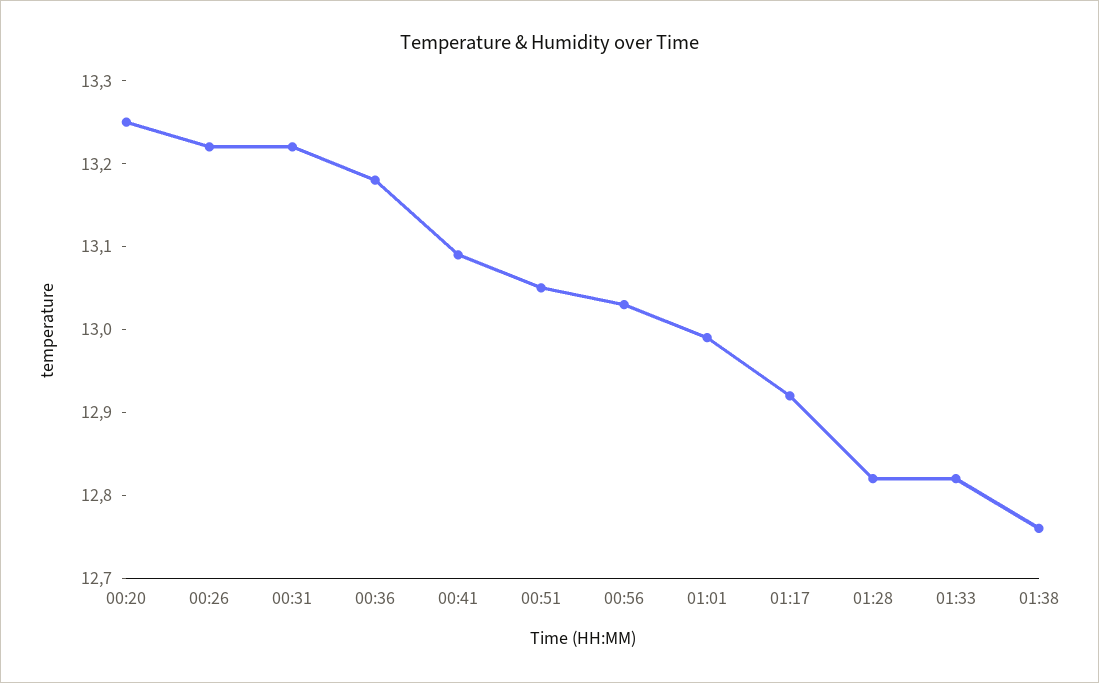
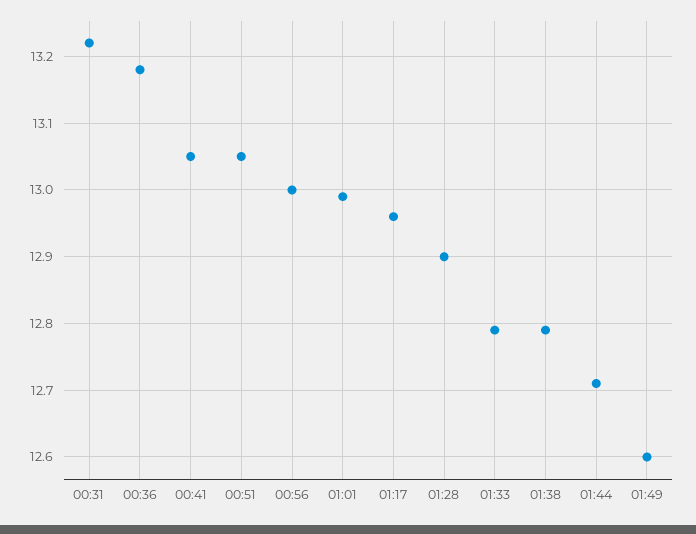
00:20: 13.25 -> none
00:26: 13.22 -> none
00:41: 13.09 -> 13.05
00:56: 13.03 -> 13
01:17: 12.92 -> 12.96
01:28: 12.82 -> 12.9
01:33: 12.82 -> 12.79
01:38: 12.76 -> 12.79
01:44: none -> 12.71
01:49: none -> 12.6

